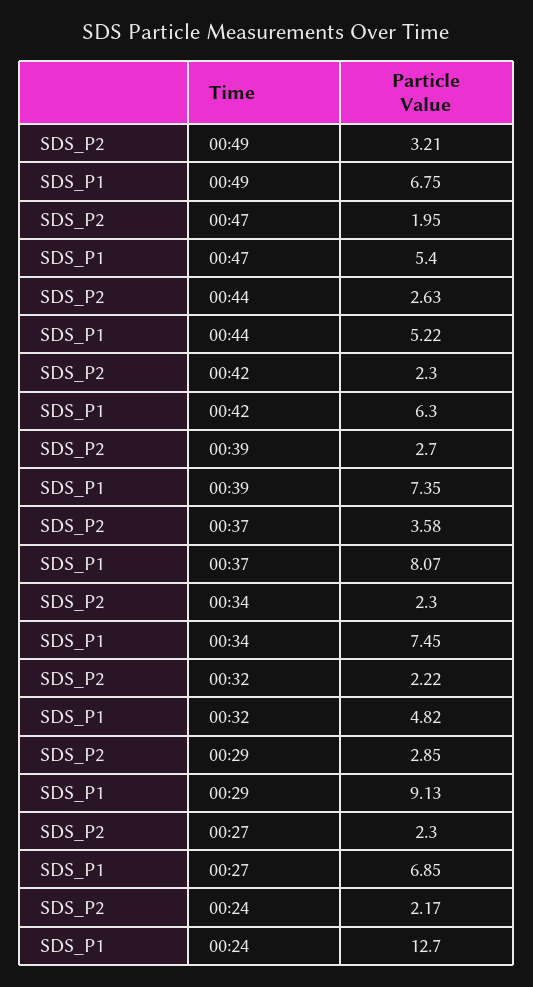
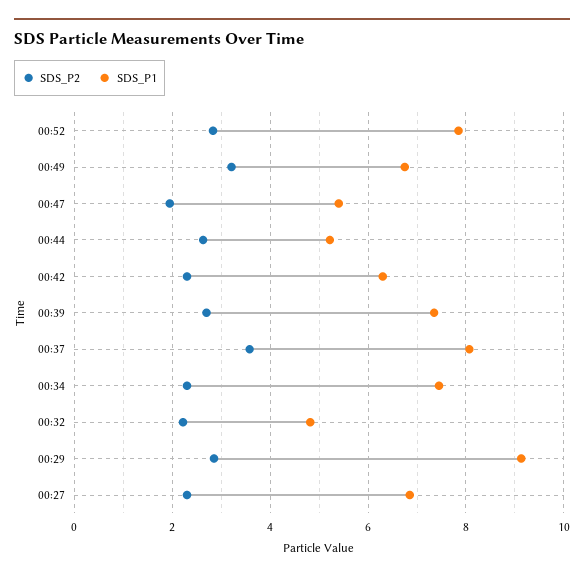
SDS_P2, 00:24: 2.17 -> none
SDS_P1, 00:24: 12.7 -> none
SDS_P2, 00:52: none -> 2.8
SDS_P1, 00:52: none -> 7.8

